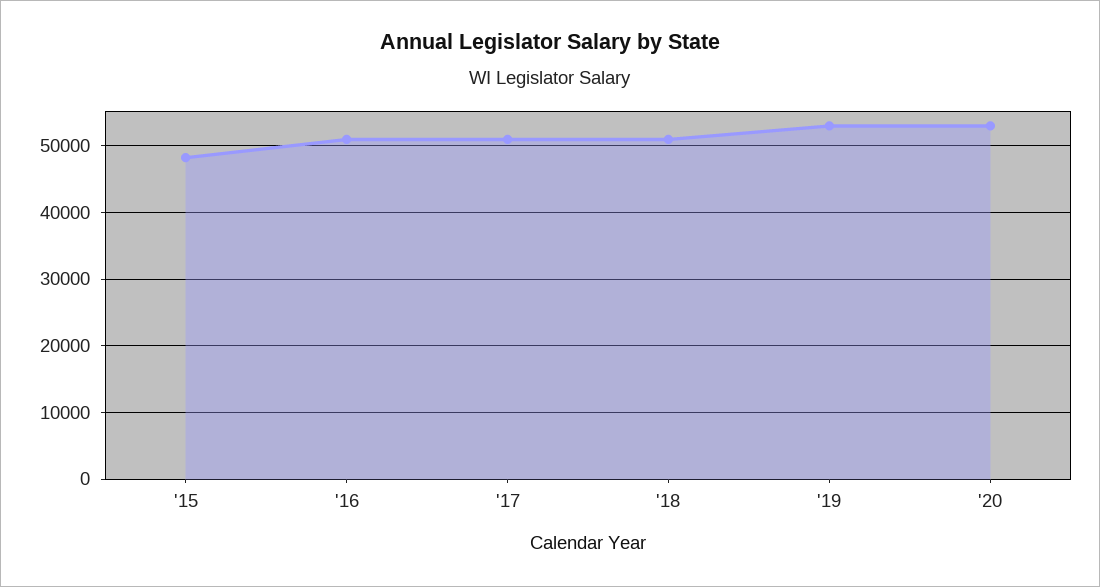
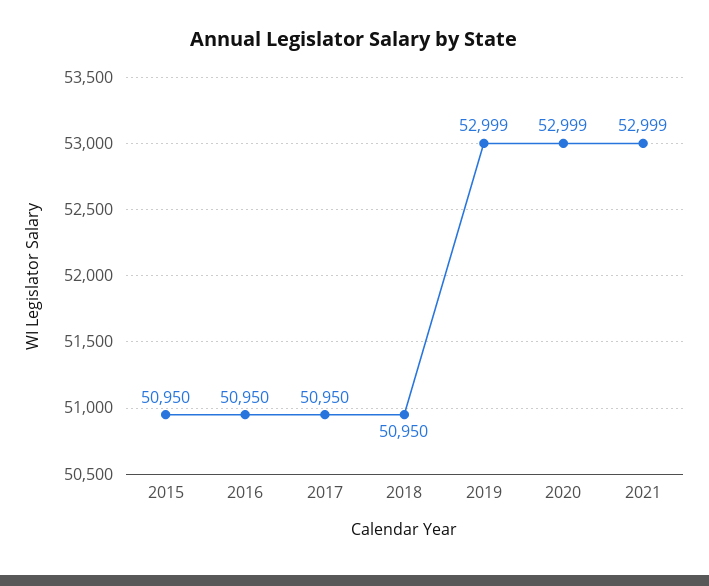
'15: 48000 -> 50950
2021: none -> 52999

